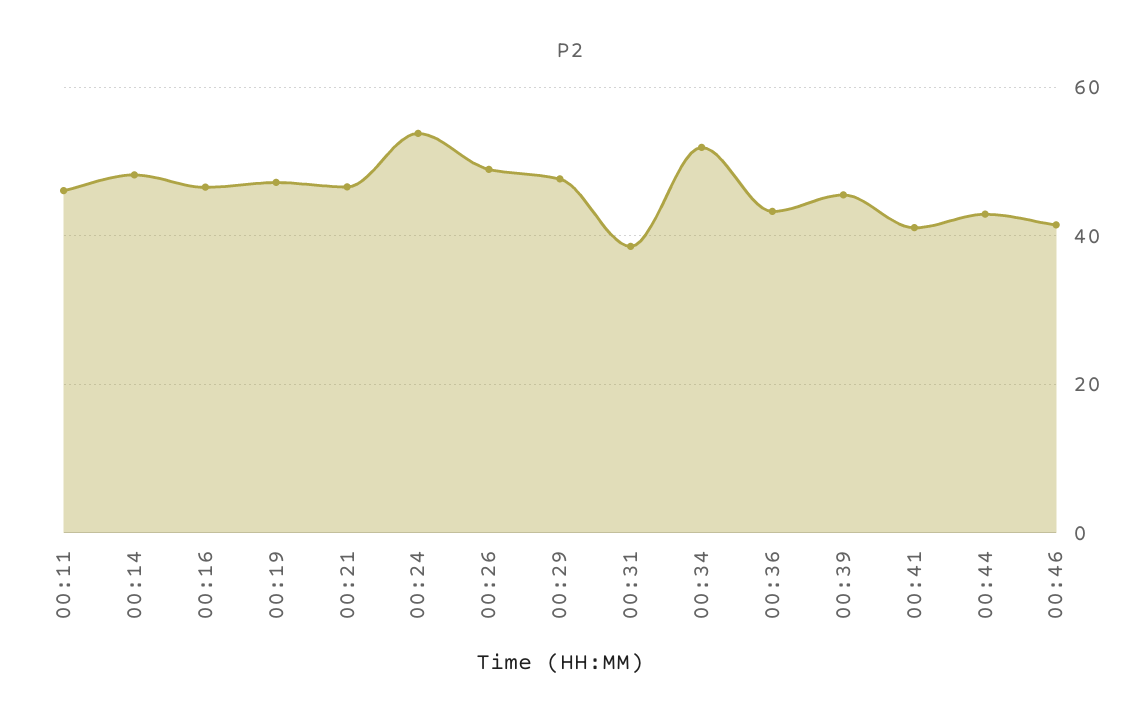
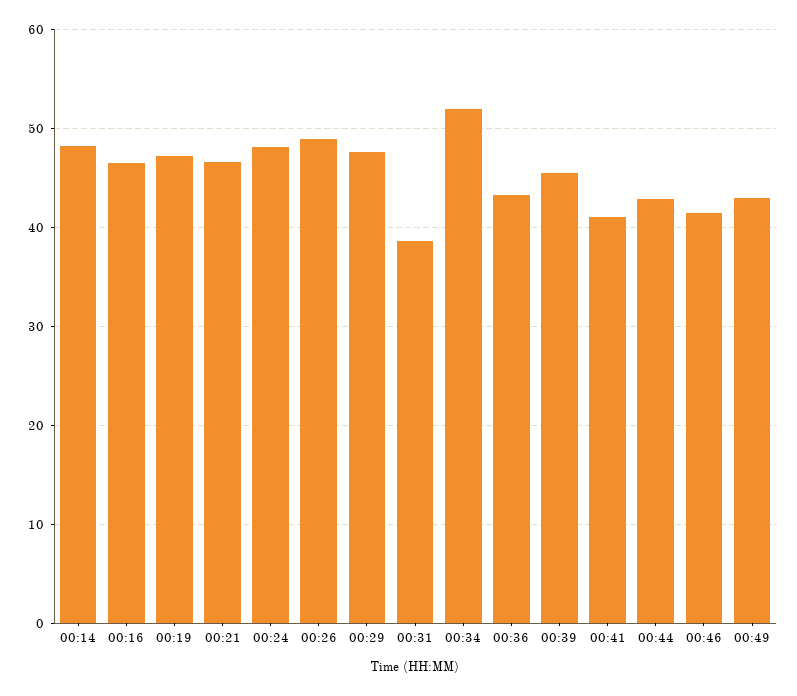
00:11: 46 -> none
00:24: 54 -> 48
00:49: none -> 43

